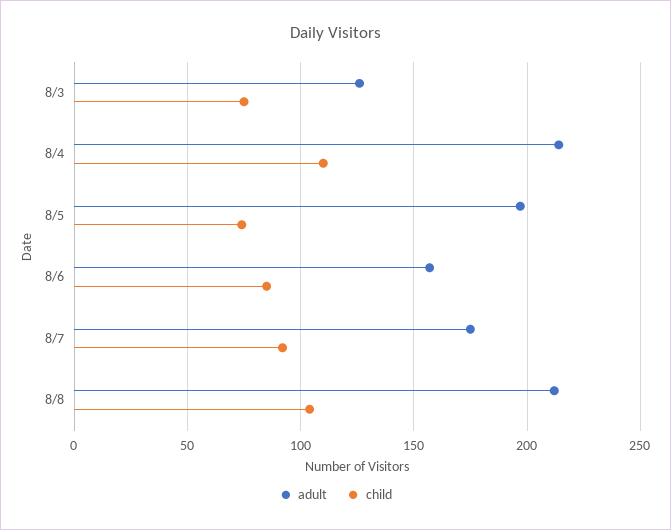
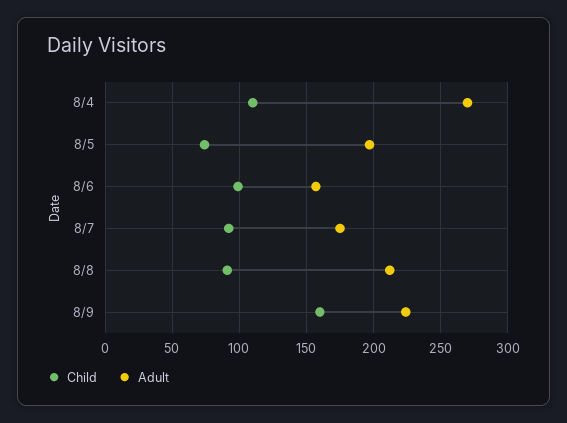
adult, 8/3: 125 -> none
child, 8/3: 75 -> none
adult, 8/4: 215 -> 270
child, 8/6: 85 -> 100
child, 8/8: 105 -> 90
child, 8/9: none -> 160
adult, 8/9: none -> 225

